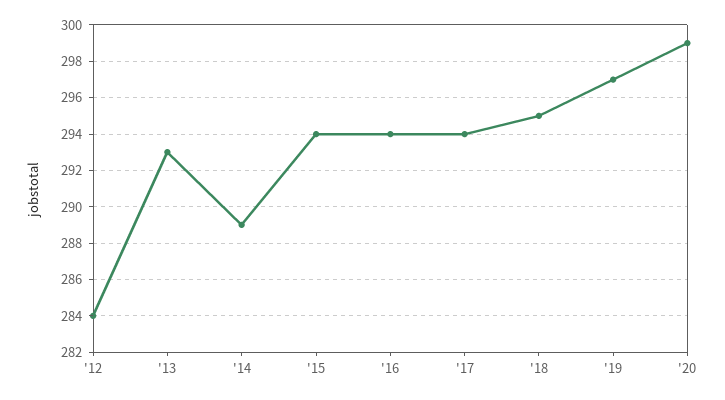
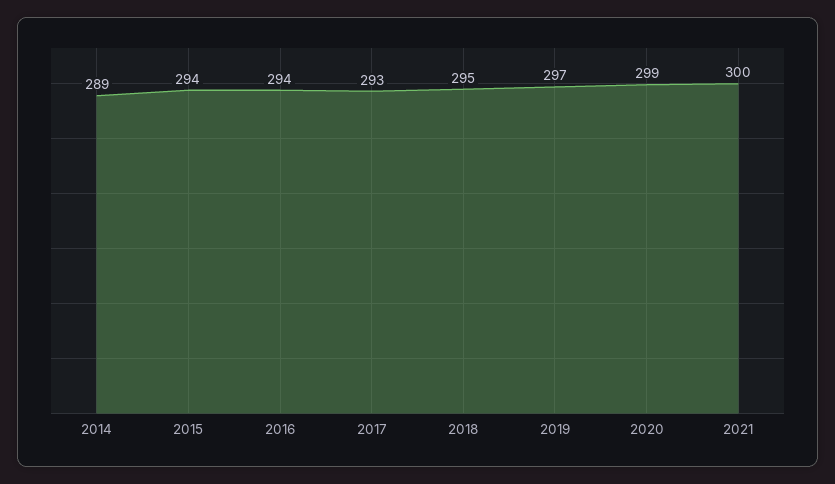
'12: 284 -> none
'13: 293 -> none
'17: 294 -> 293
2021: none -> 300

